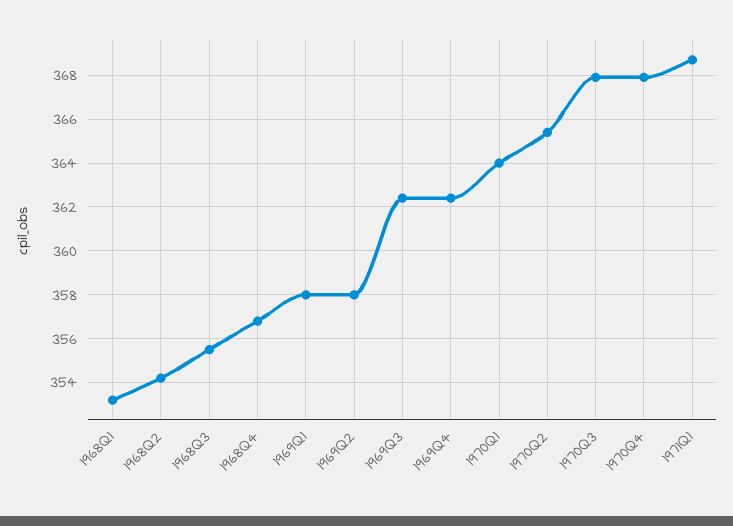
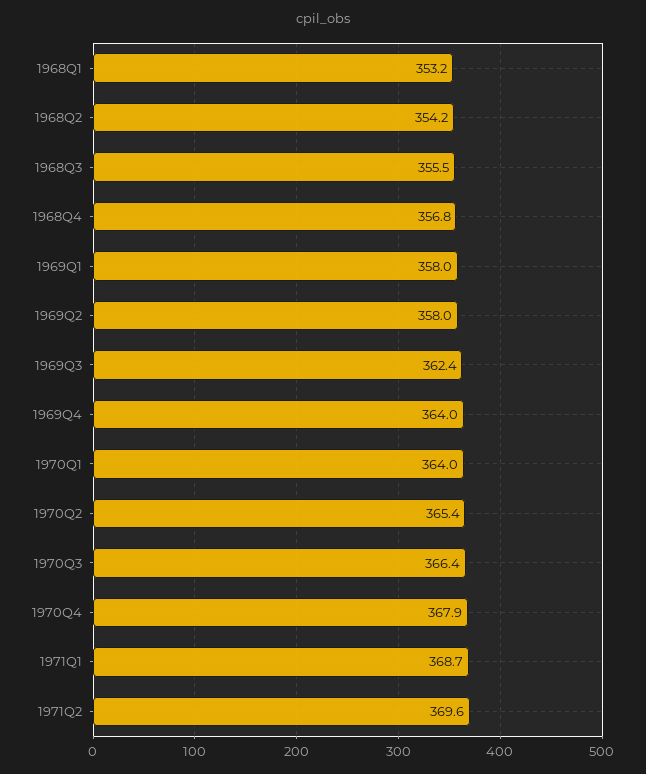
1969Q4: 362.5 -> 364
1970Q3: 368 -> 366.4
1971Q2: none -> 369.6

